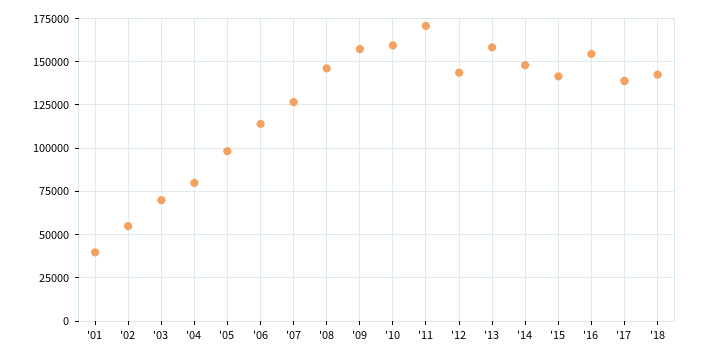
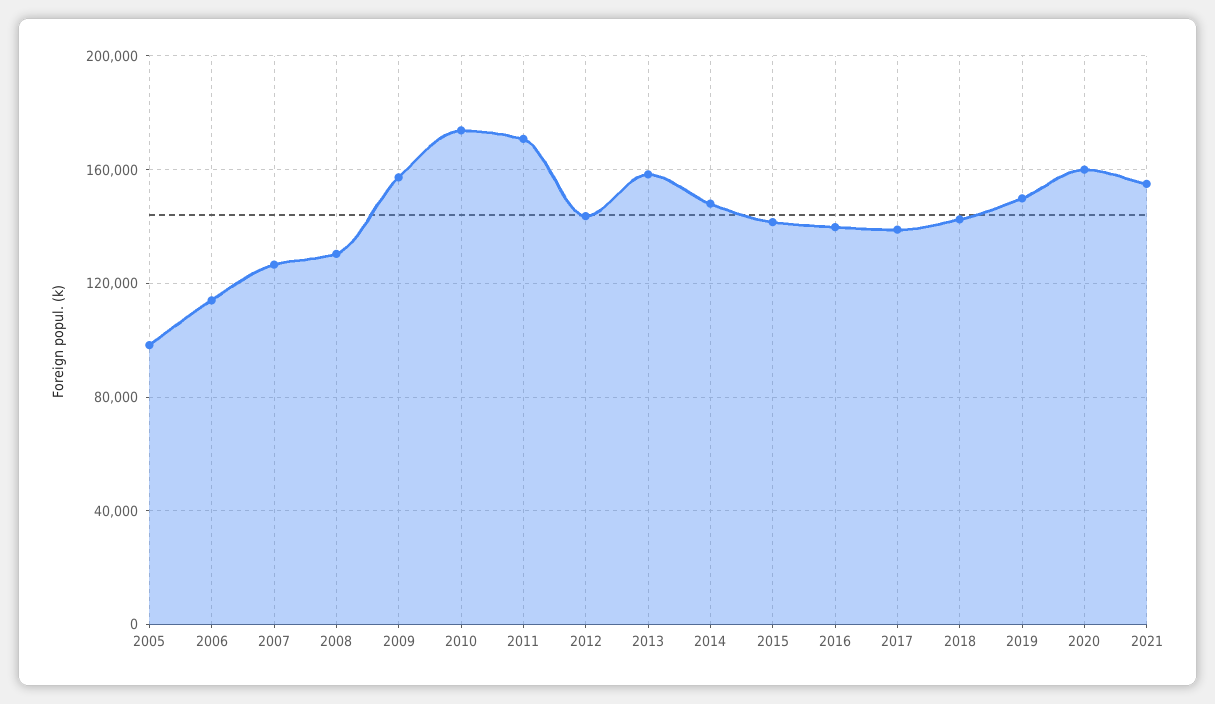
'01: 40000 -> none
'02: 55000 -> none
'03: 70000 -> none
'04: 80000 -> none
'08: 145000 -> 130000
'10: 160000 -> 175000
'16: 155000 -> 140000
2019: none -> 150000
2020: none -> 160000
2021: none -> 155000

